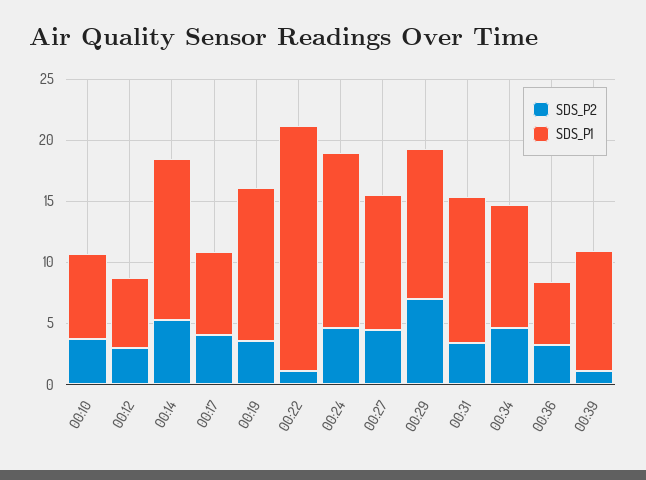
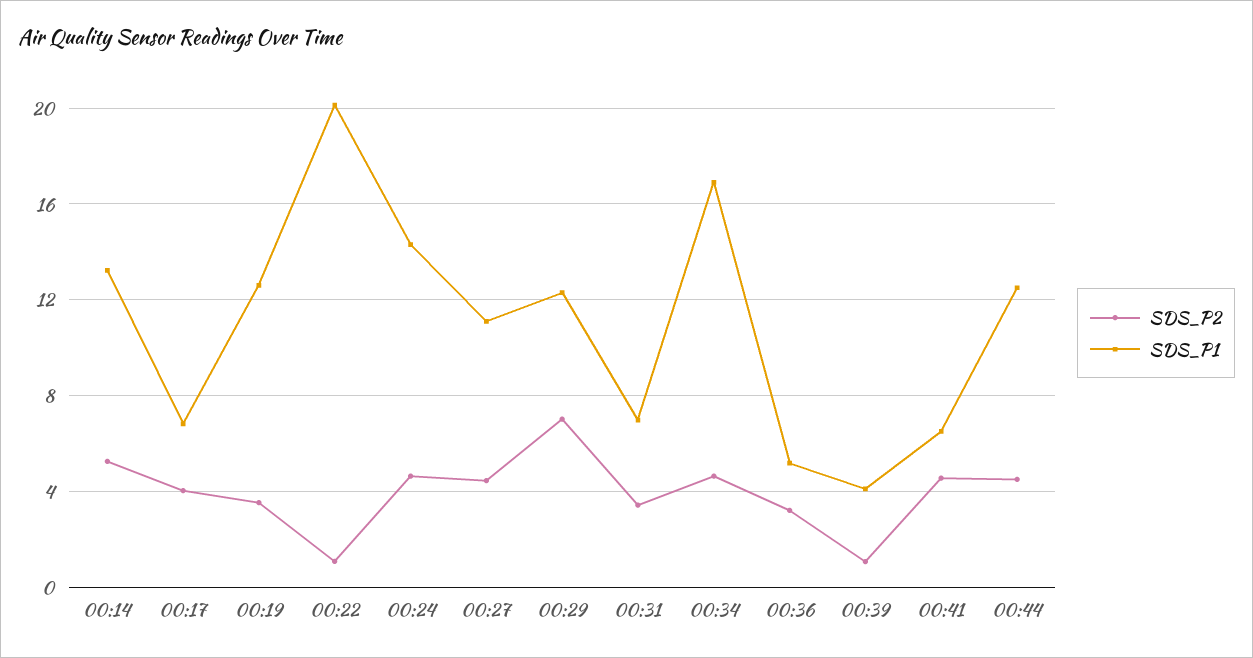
SDS_P2, 00:10: 4 -> none
SDS_P1, 00:10: 7 -> none
SDS_P2, 00:12: 3 -> none
SDS_P1, 00:12: 6 -> none
SDS_P1, 00:31: 12 -> 7
SDS_P1, 00:34: 10 -> 17
SDS_P1, 00:39: 10 -> 4
SDS_P2, 00:41: none -> 4.5
SDS_P1, 00:41: none -> 6.5
SDS_P2, 00:44: none -> 4.5
SDS_P1, 00:44: none -> 12.5

